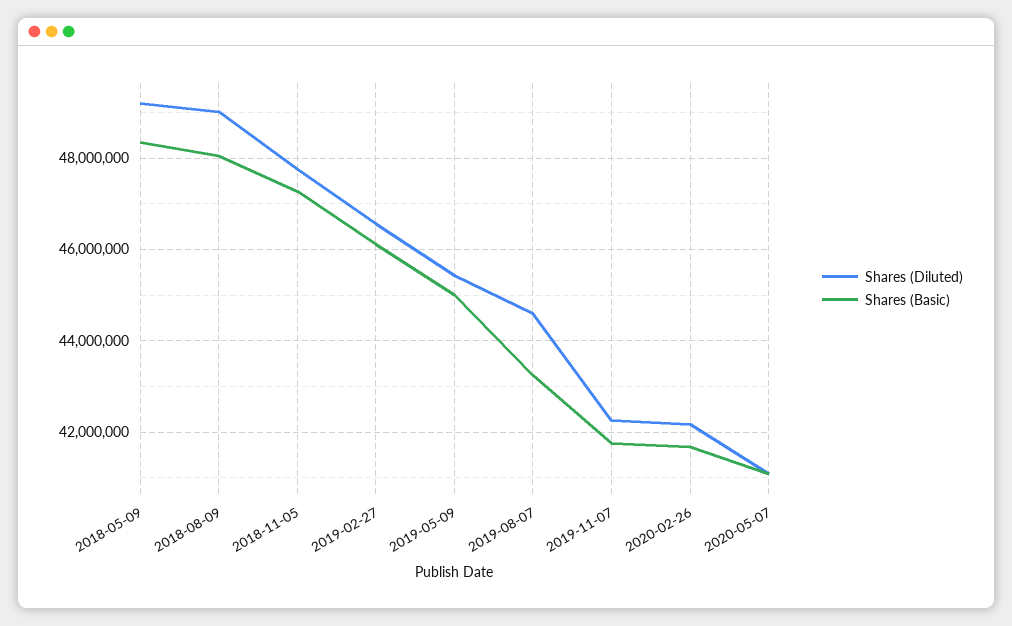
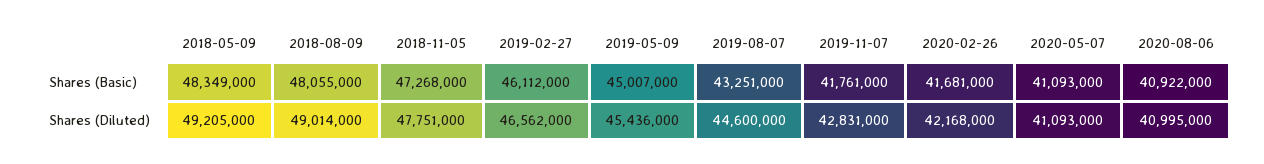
Shares (Diluted), 2019-11-07: 42200000 -> 42831000
Shares (Basic), 2020-08-06: none -> 40922000
Shares (Diluted), 2020-08-06: none -> 40995000

